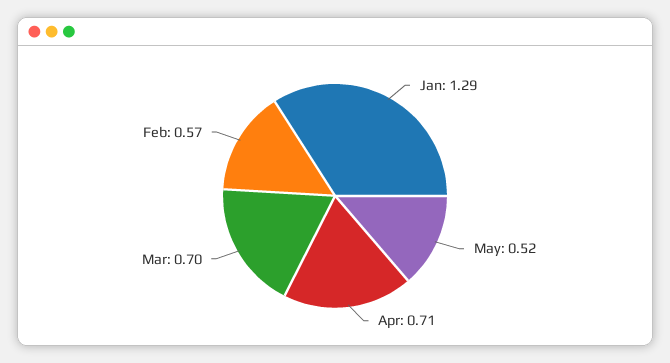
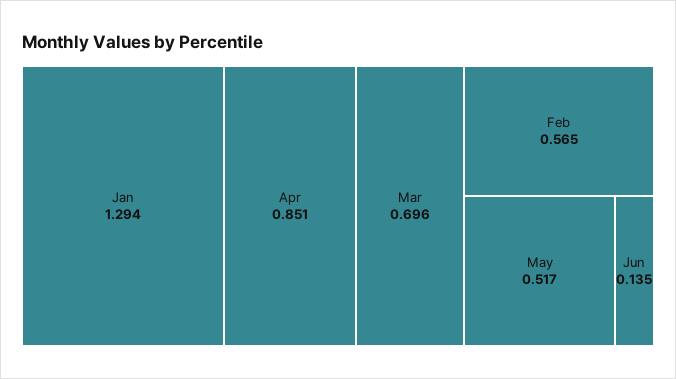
Apr: 0.71 -> 0.851
Jun: none -> 0.135

